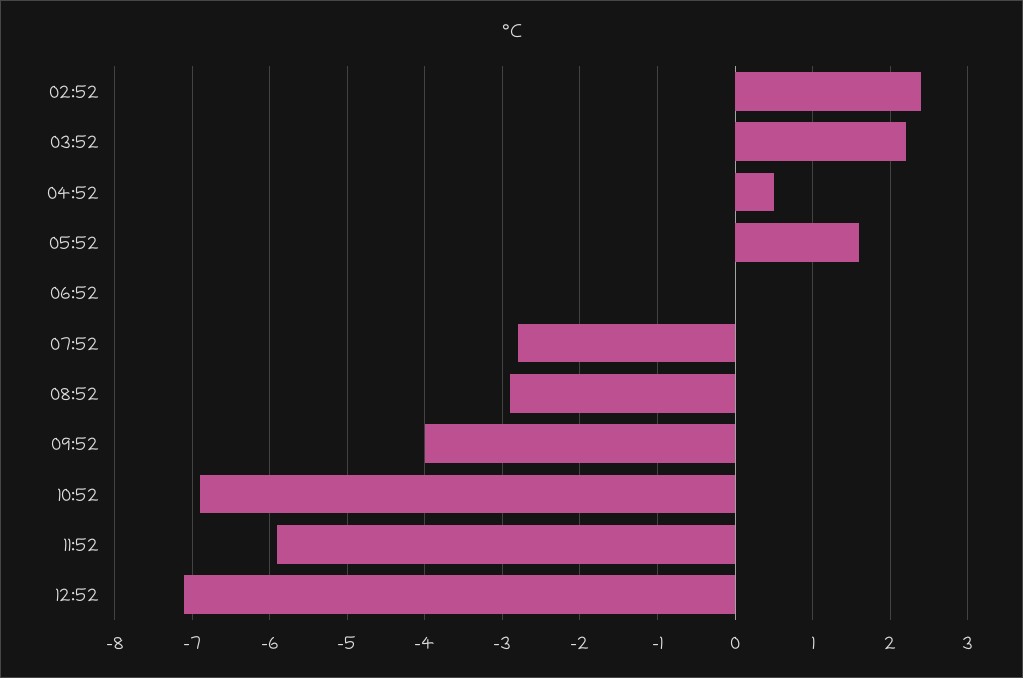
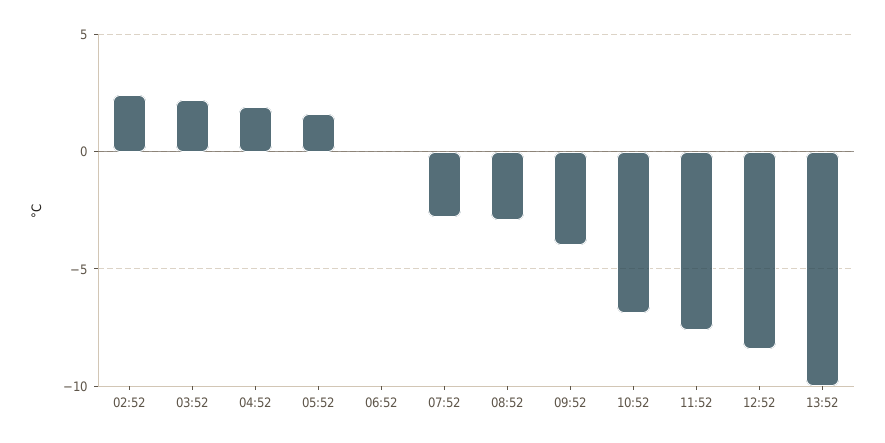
04:52: 0.5 -> 2
11:52: -5.9 -> -7.5
12:52: -7.1 -> -8.5
13:52: none -> -10

